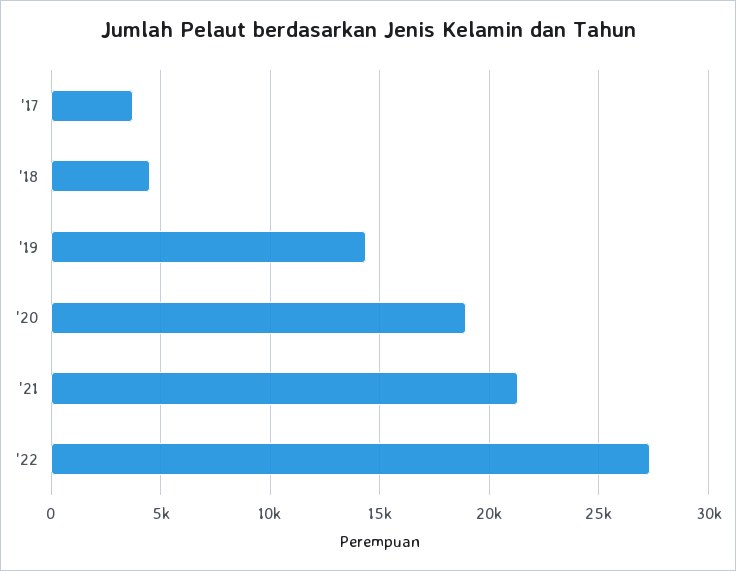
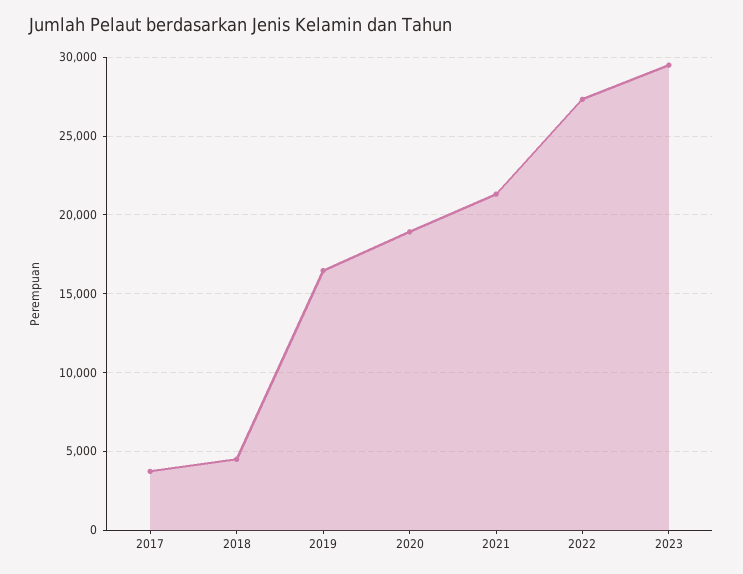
'19: 14500 -> 16500
2023: none -> 29500

